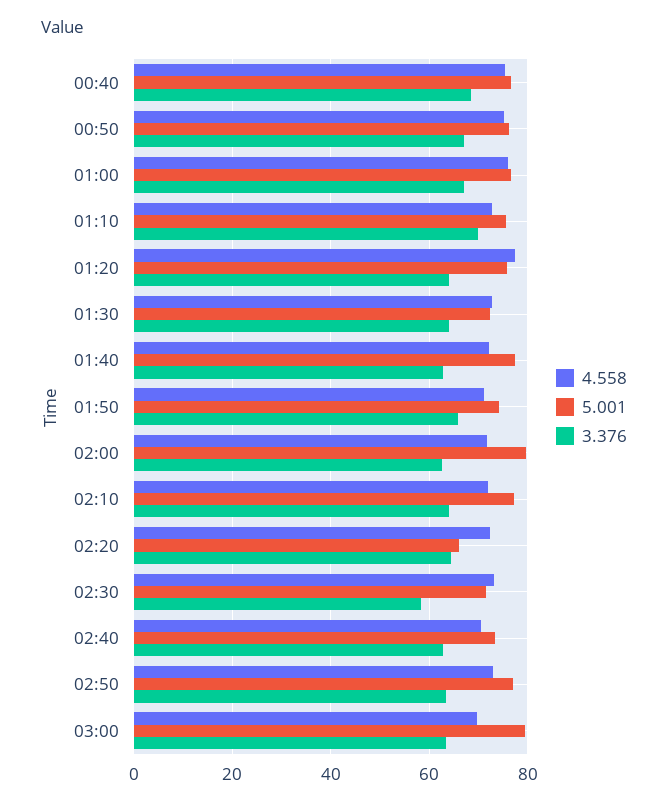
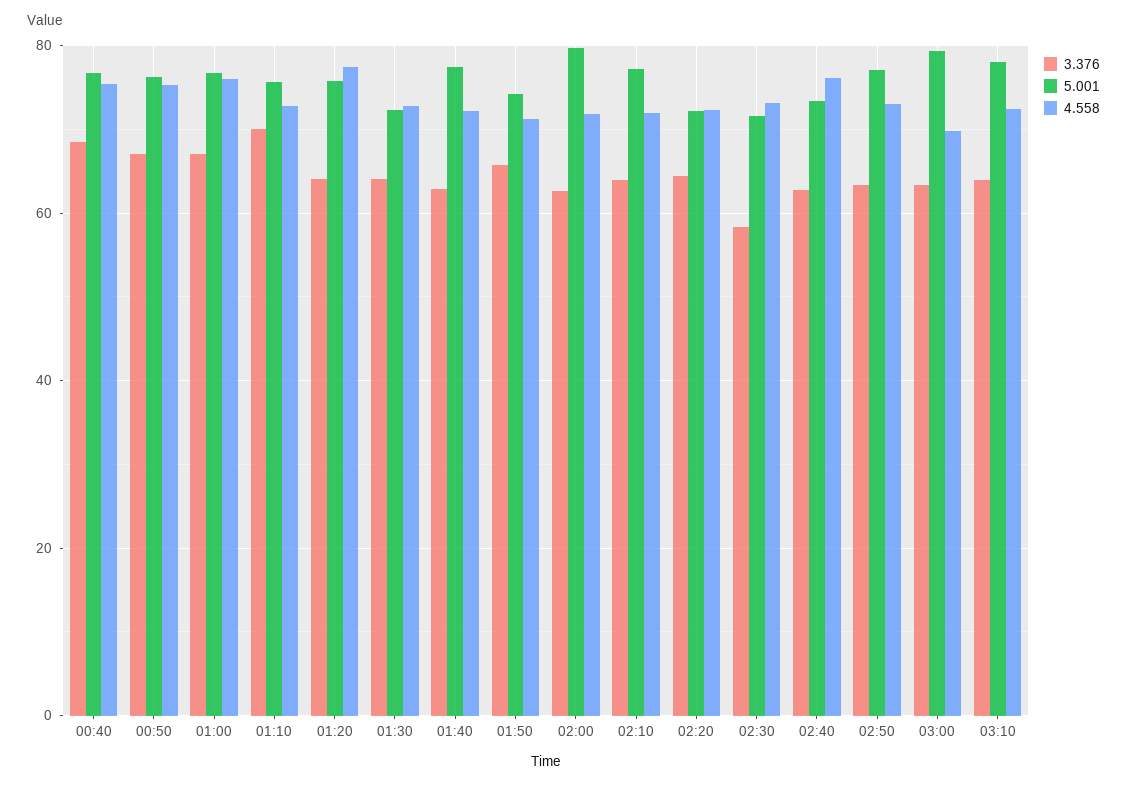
5.001, 02:20: 66 -> 72
4.558, 02:40: 70 -> 76
3.376, 03:10: none -> 64
5.001, 03:10: none -> 78
4.558, 03:10: none -> 72

